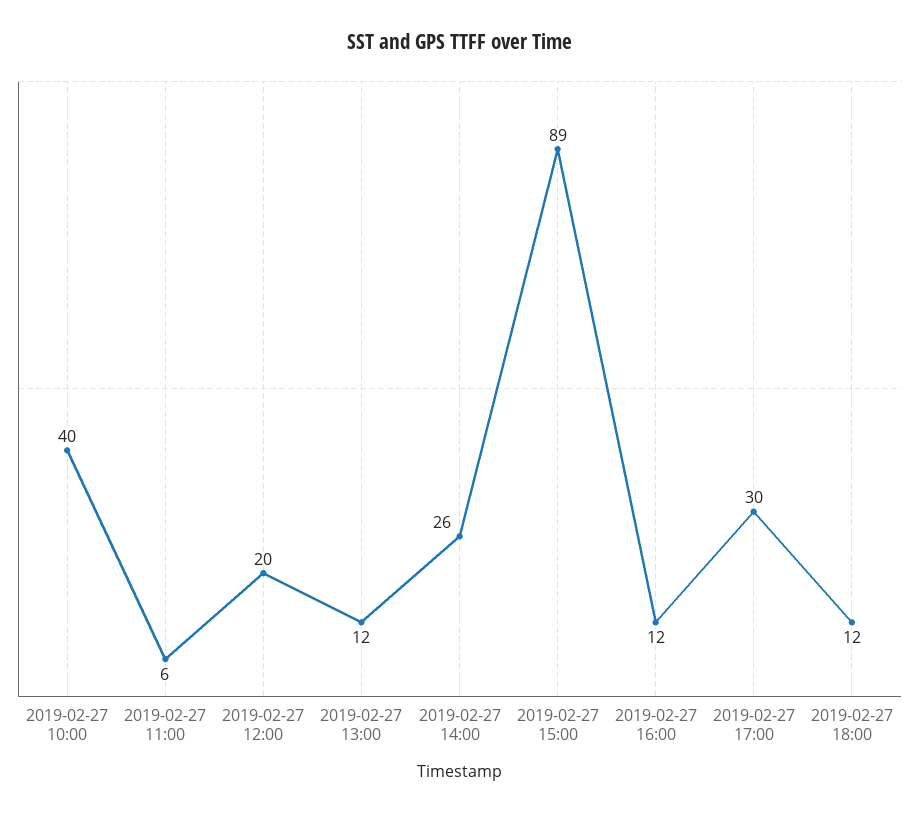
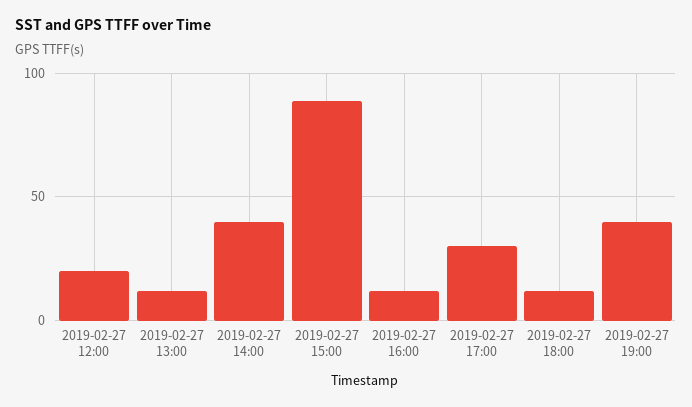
2019-02-27 10:00: 40 -> none
2019-02-27 11:00: 6 -> none
2019-02-27 14:00: 26 -> 40
2019-02-27 19:00: none -> 40

